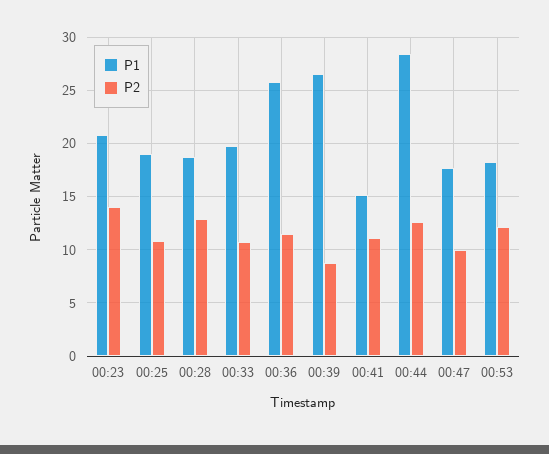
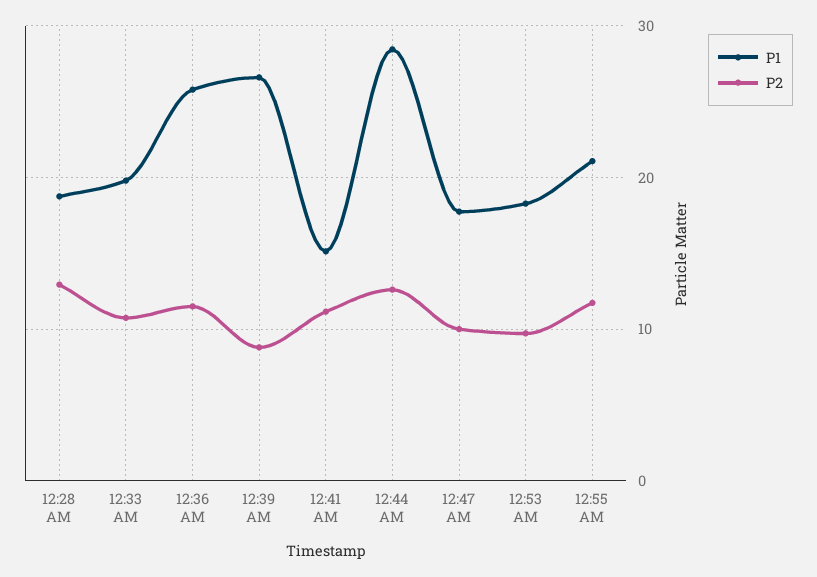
P1, 00:23: 21 -> none
P2, 00:23: 14 -> none
P1, 00:25: 19 -> none
P2, 00:25: 11 -> none
P2, 00:53: 12 -> 10
P1, 12:55 AM: none -> 21
P2, 12:55 AM: none -> 12

